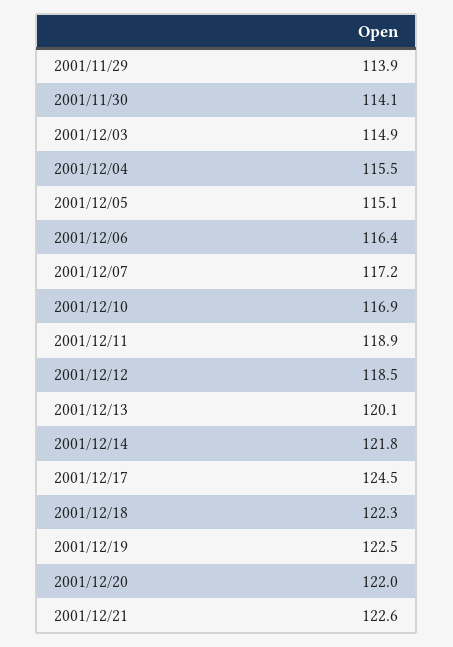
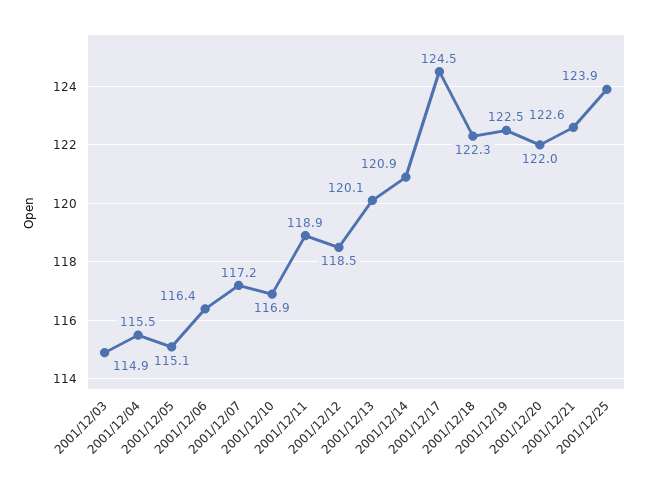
2001/11/29: 113.9 -> none
2001/11/30: 114.1 -> none
2001/12/14: 121.8 -> 120.9
2001/12/25: none -> 123.9

